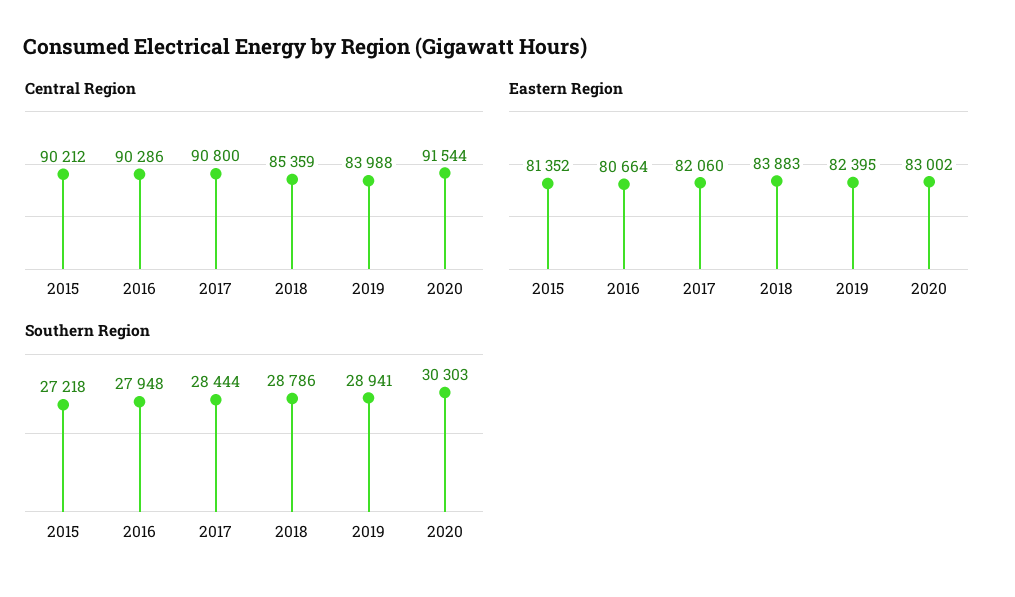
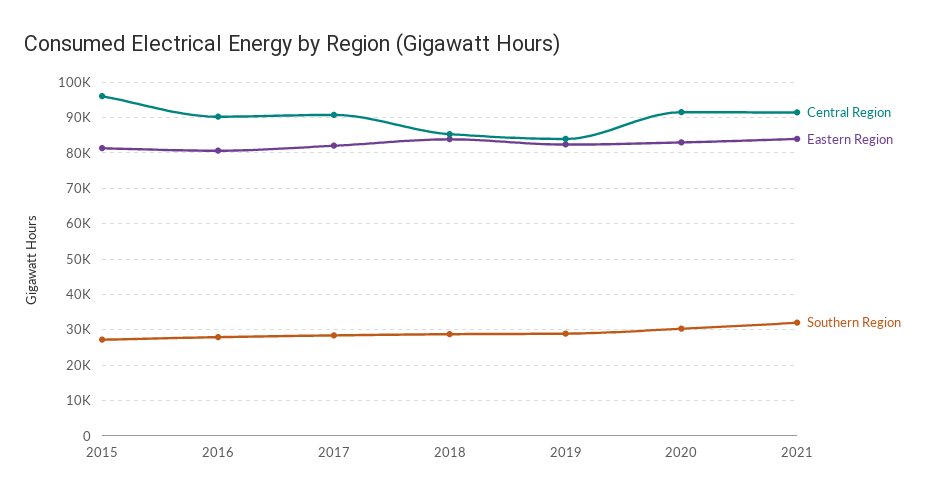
Central Region, 2015: 90212 -> 96000
Central Region, 2021: none -> 92000
Eastern Region, 2021: none -> 84000
Southern Region, 2021: none -> 32000

